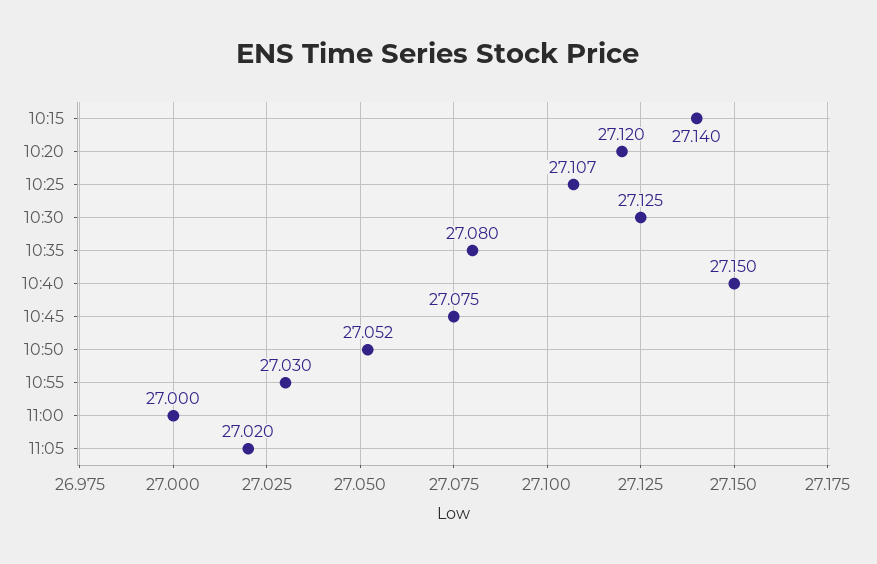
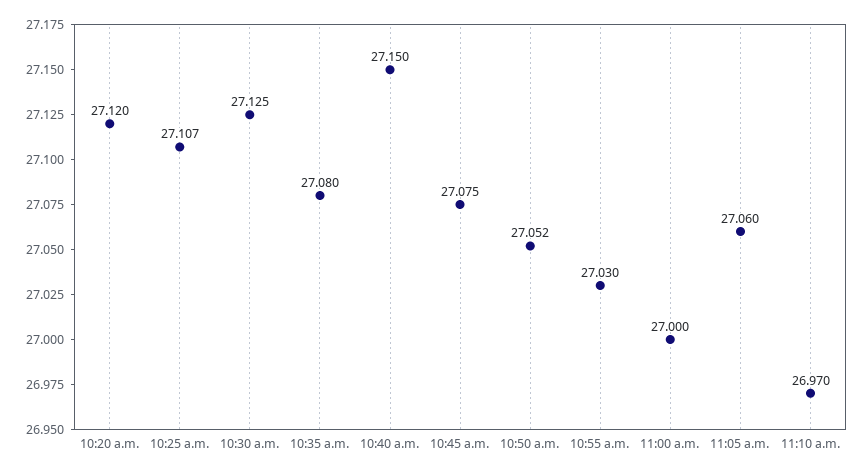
10:15: 27.14 -> none
11:05: 27.02 -> 27.06
11:10 a.m.: none -> 26.97

